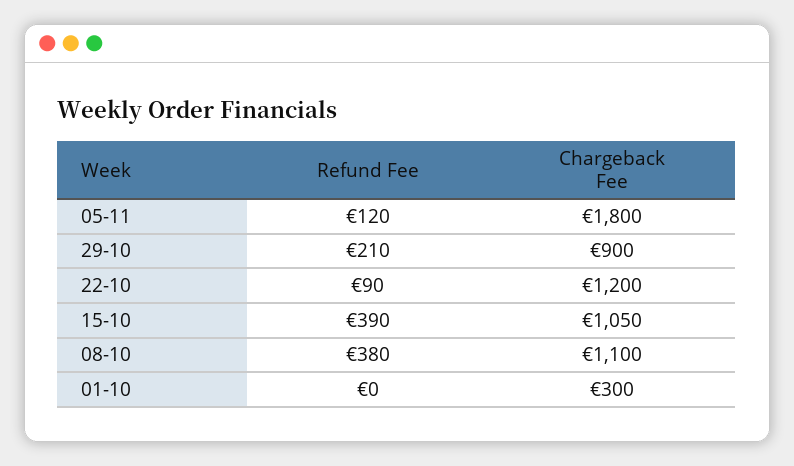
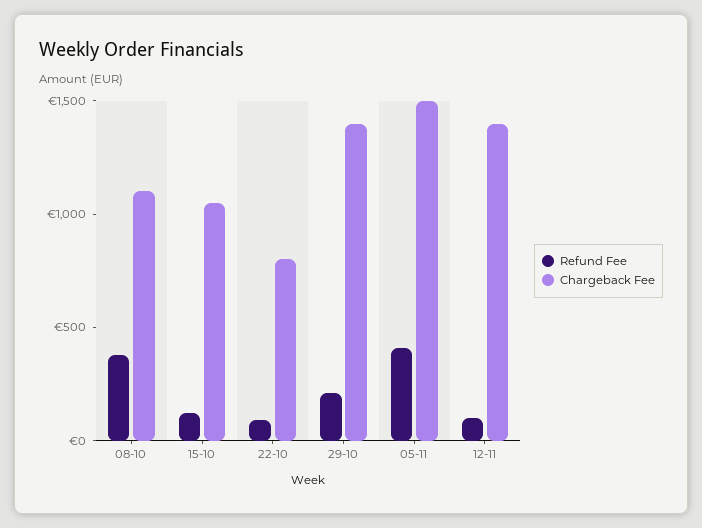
Refund Fee, 05-11: 120 -> 400
Chargeback Fee, 05-11: 1800 -> 1500
Chargeback Fee, 29-10: 900 -> 1400
Chargeback Fee, 22-10: 1200 -> 800
Refund Fee, 15-10: 390 -> 100
Refund Fee, 01-10: 0 -> none
Chargeback Fee, 01-10: 300 -> none
Refund Fee, 12-11: none -> 100
Chargeback Fee, 12-11: none -> 1400

